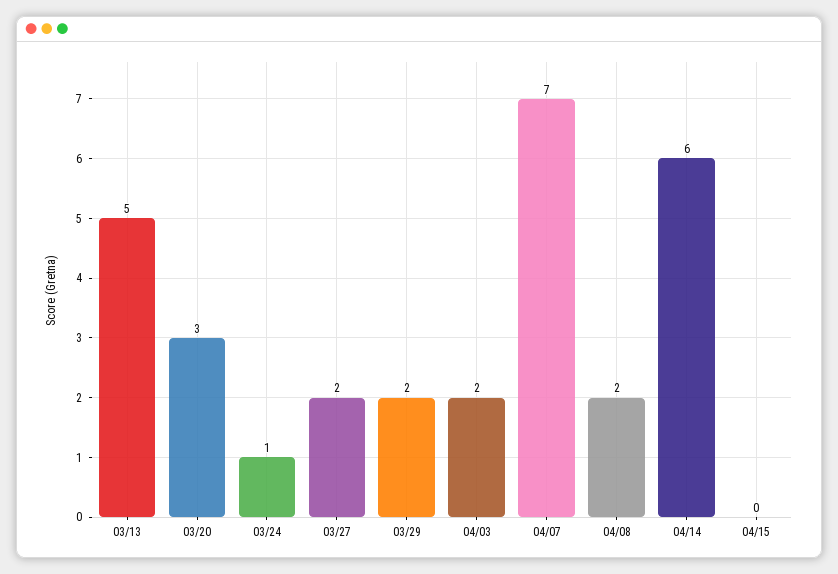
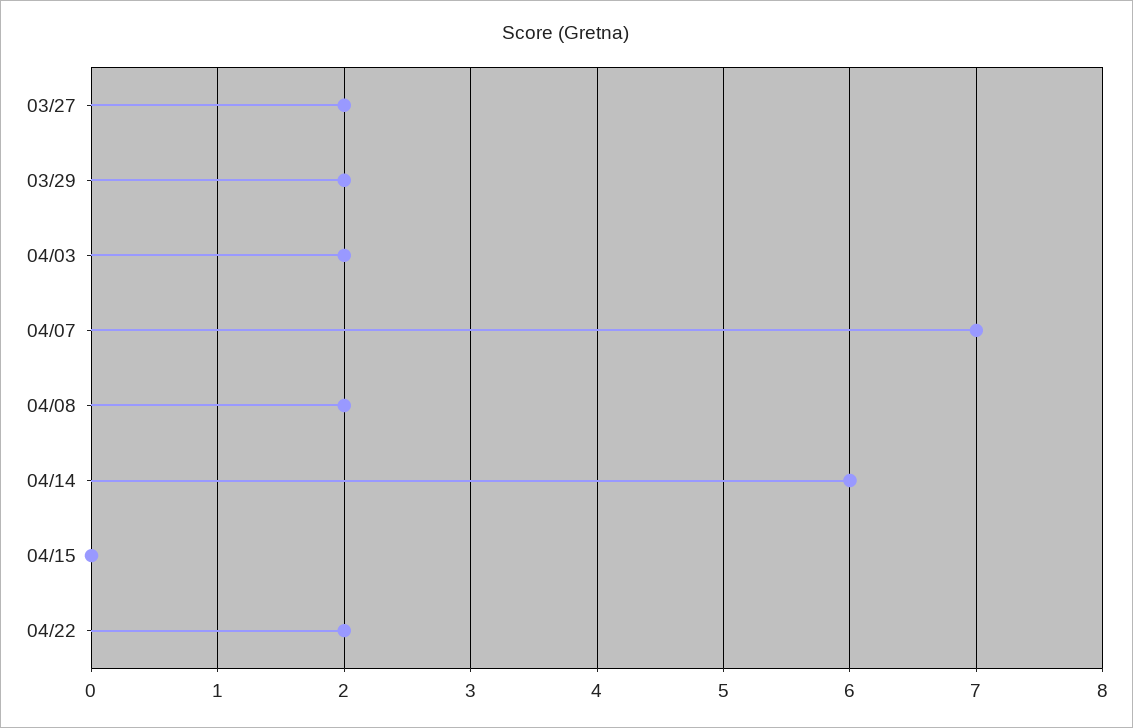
03/13: 5 -> none
03/20: 3 -> none
03/24: 1 -> none
04/22: none -> 2

